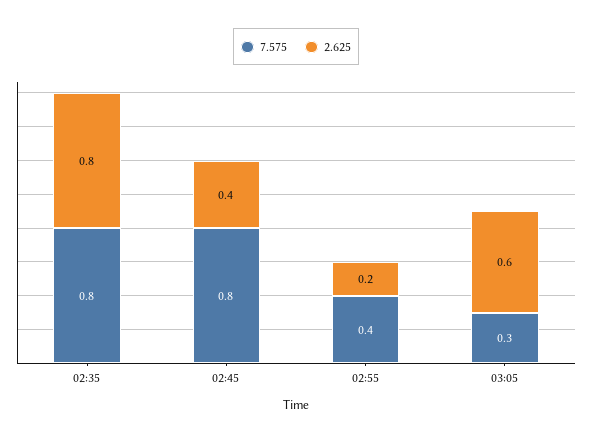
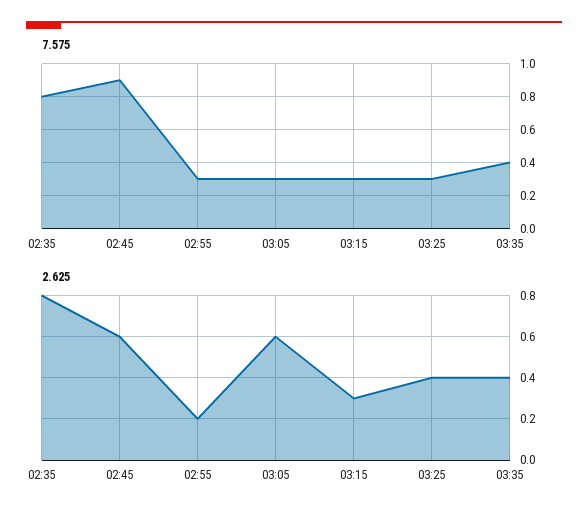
7.575, 02:45: 0.8 -> 0.9
2.625, 02:45: 0.4 -> 0.6
7.575, 02:55: 0.4 -> 0.3
7.575, 03:15: none -> 0.3
7.575, 03:25: none -> 0.3
7.575, 03:35: none -> 0.4
2.625, 03:15: none -> 0.3
2.625, 03:25: none -> 0.4
2.625, 03:35: none -> 0.4

